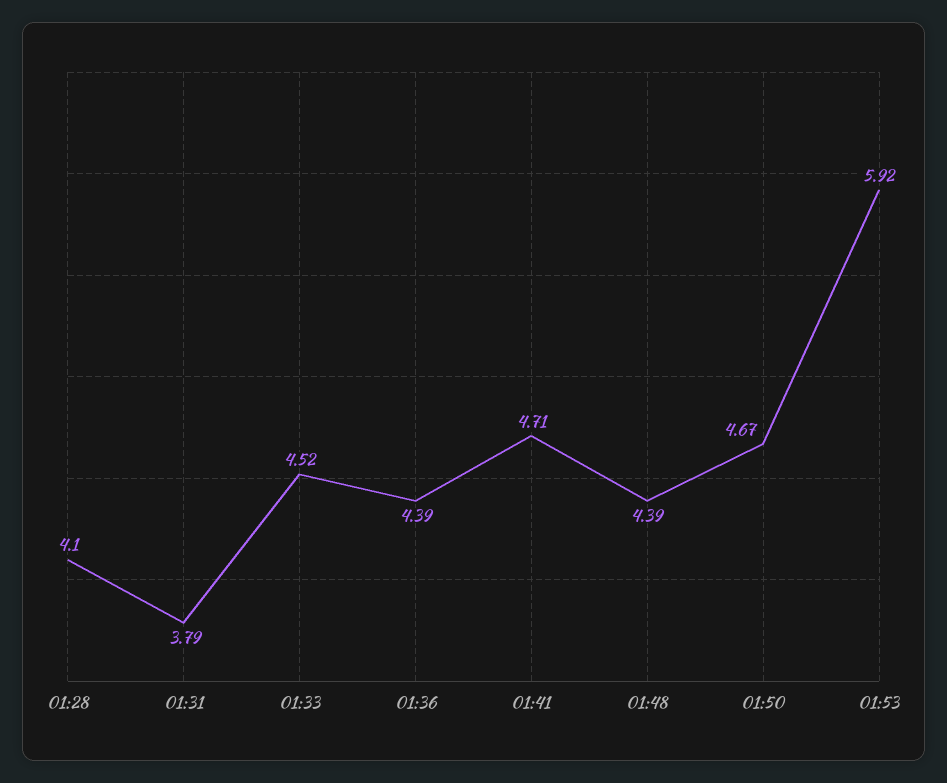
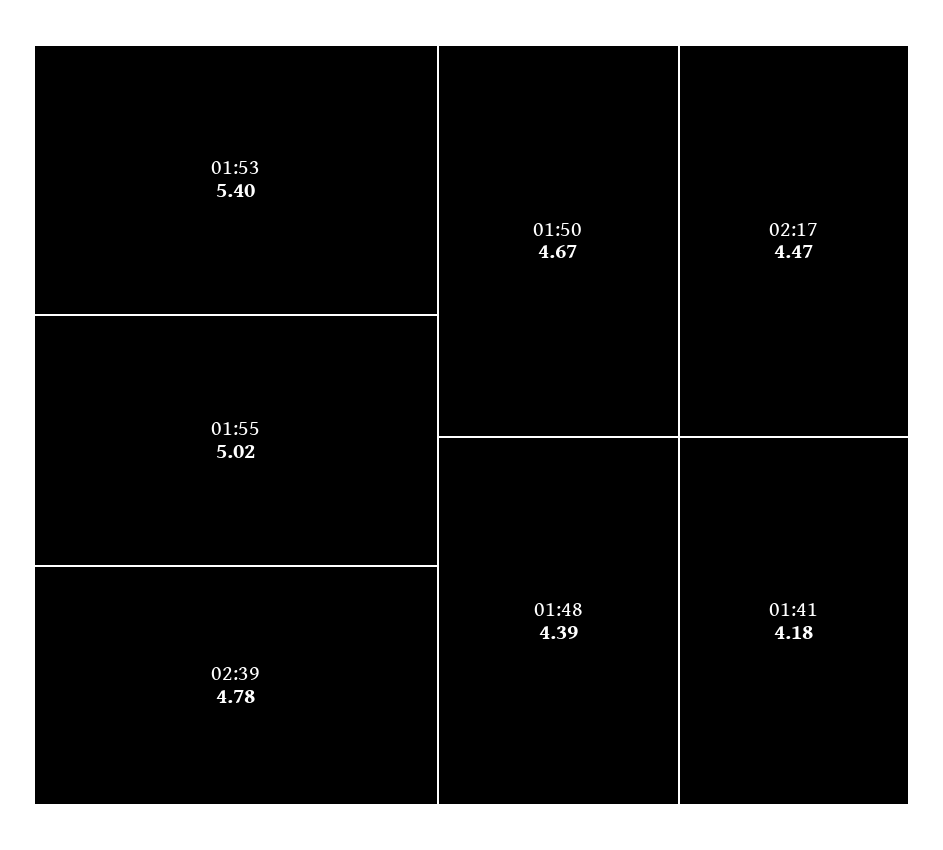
01:28: 4.1 -> none
01:31: 3.79 -> none
01:33: 4.52 -> none
01:36: 4.39 -> none
01:41: 4.71 -> 4.18
01:53: 5.92 -> 5.4
01:55: none -> 5.02
02:39: none -> 4.78
02:17: none -> 4.47

